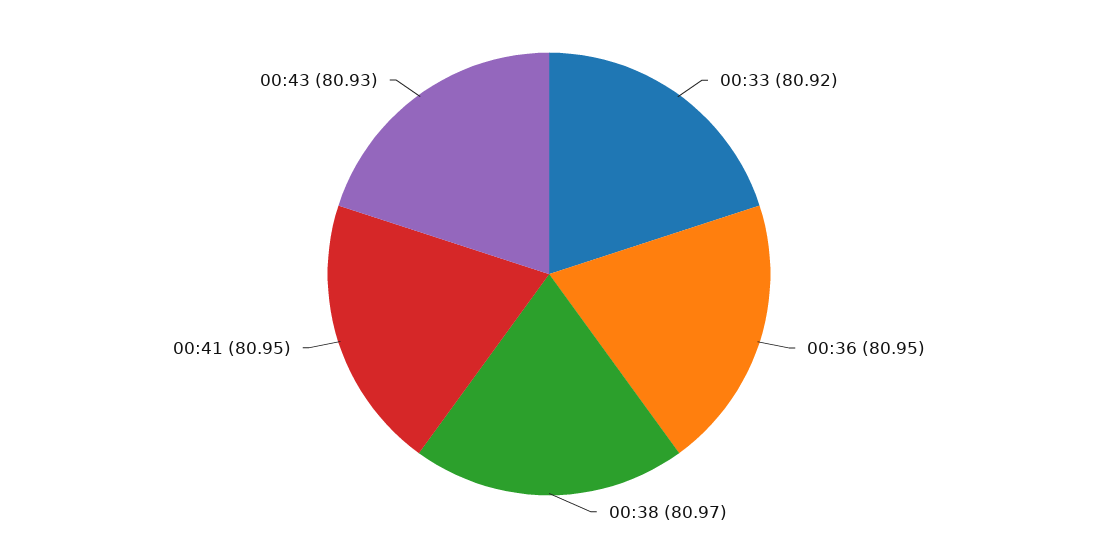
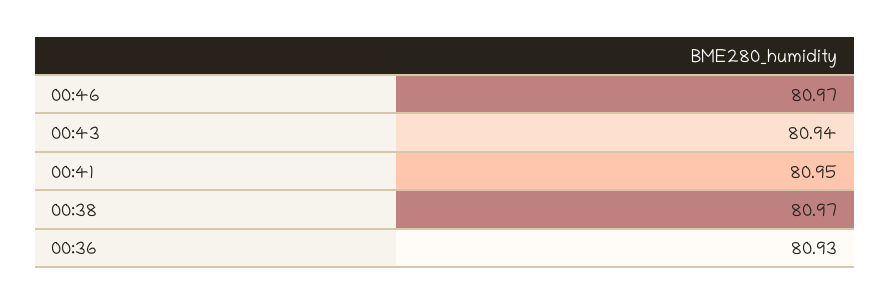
00:33: 80.92 -> none
00:36: 80.95 -> 80.93
00:43: 80.93 -> 80.94
00:46: none -> 80.97

